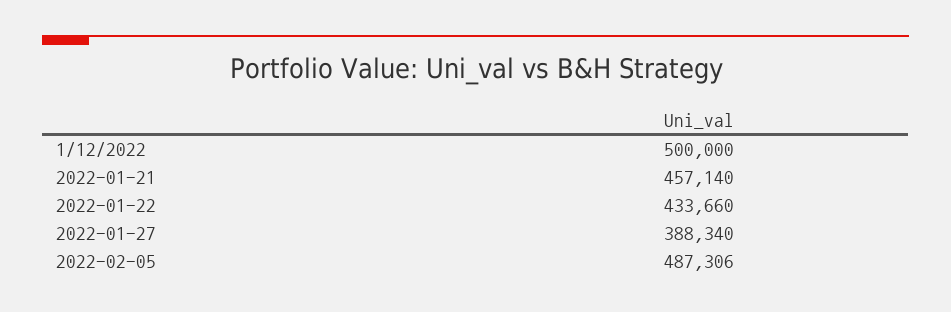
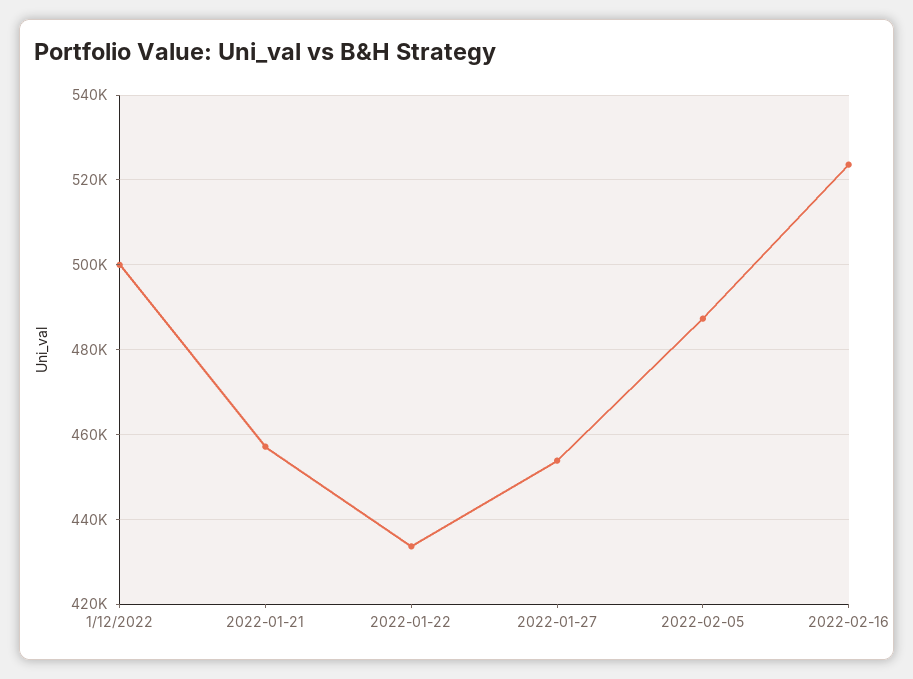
2022-01-27: 388340 -> 454000
2022-02-16: none -> 524000

